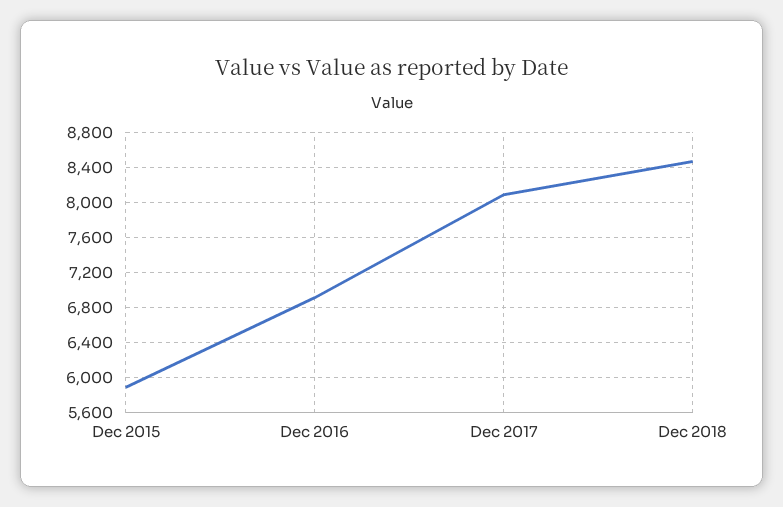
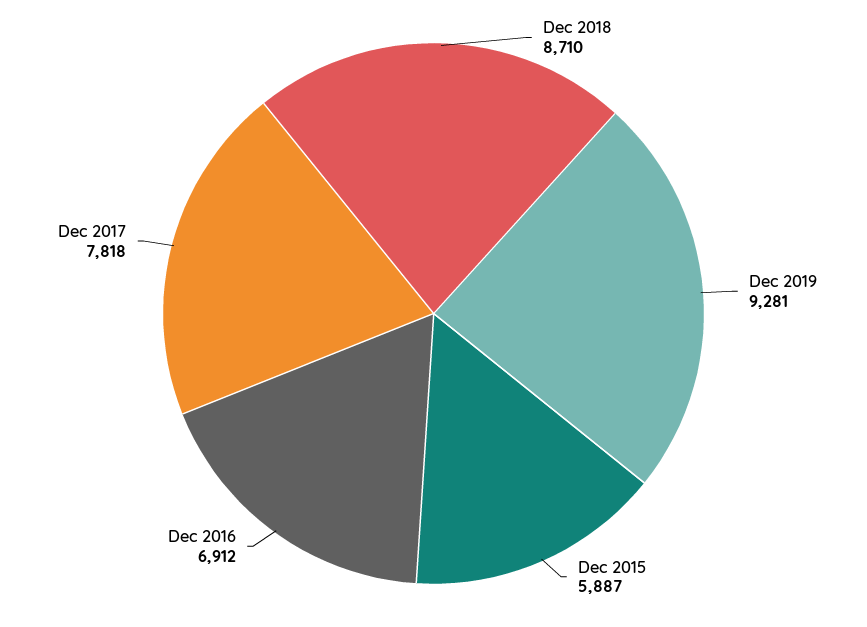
Dec 2017: 8100 -> 7818
Dec 2018: 8500 -> 8710
Dec 2019: none -> 9281

